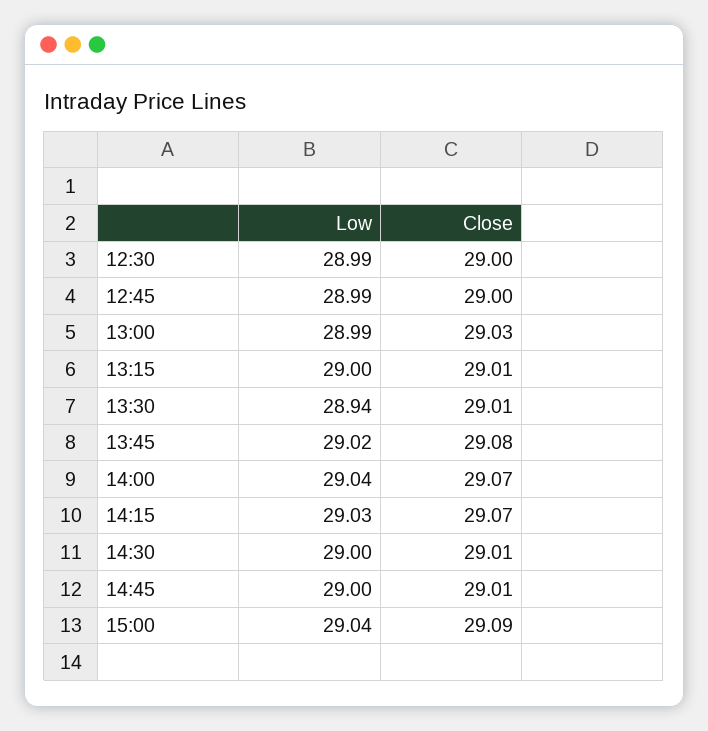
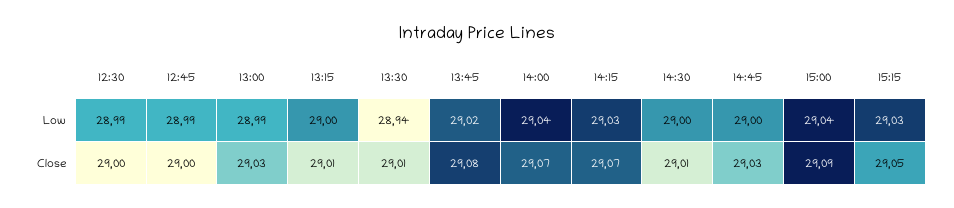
Close, 14:45: 29.01 -> 29.03
Low, 15:15: none -> 29.03
Close, 15:15: none -> 29.05

